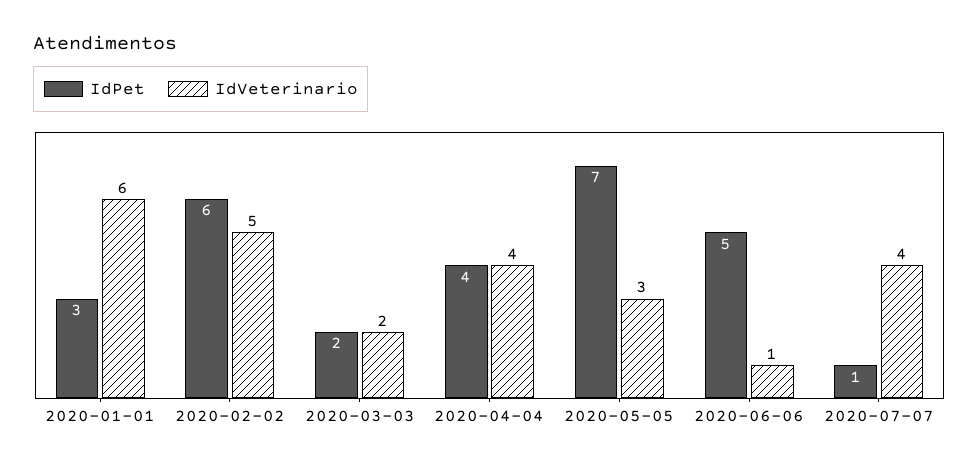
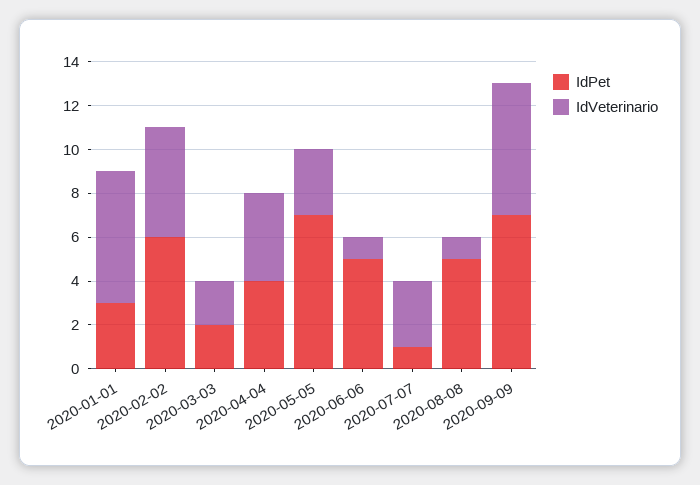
IdVeterinario, 2020-07-07: 4 -> 3
IdPet, 2020-08-08: none -> 5
IdVeterinario, 2020-08-08: none -> 1
IdPet, 2020-09-09: none -> 7
IdVeterinario, 2020-09-09: none -> 6

